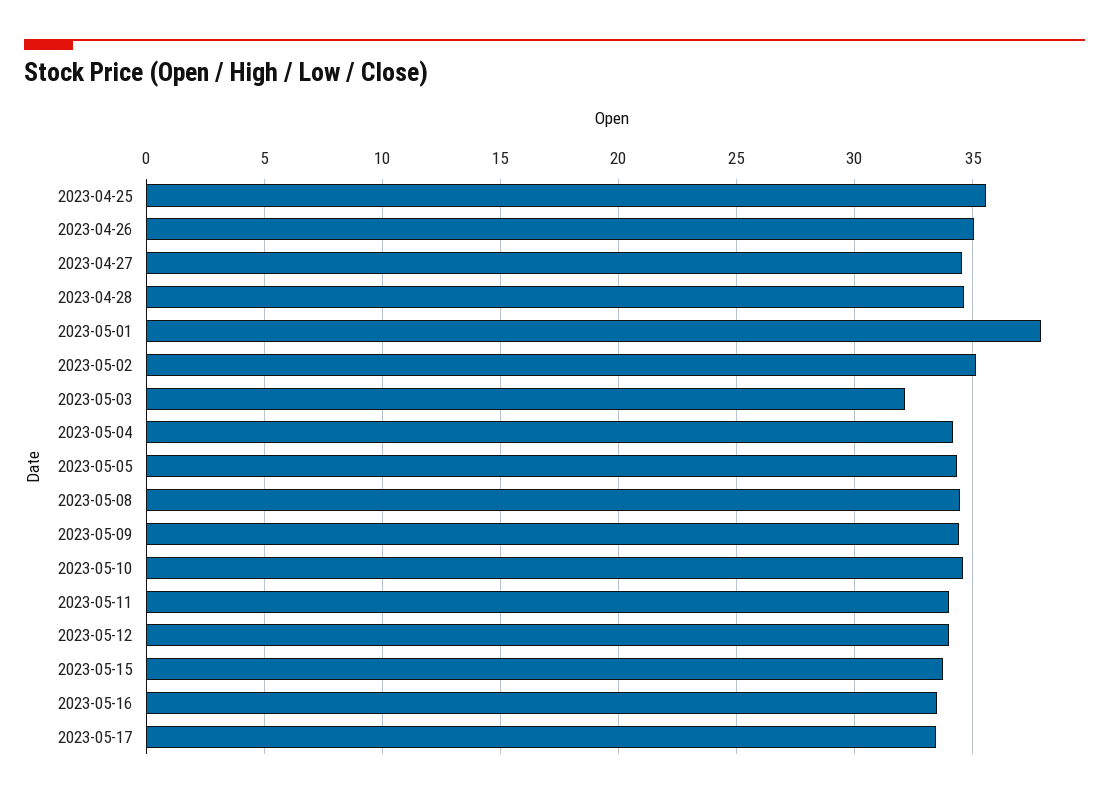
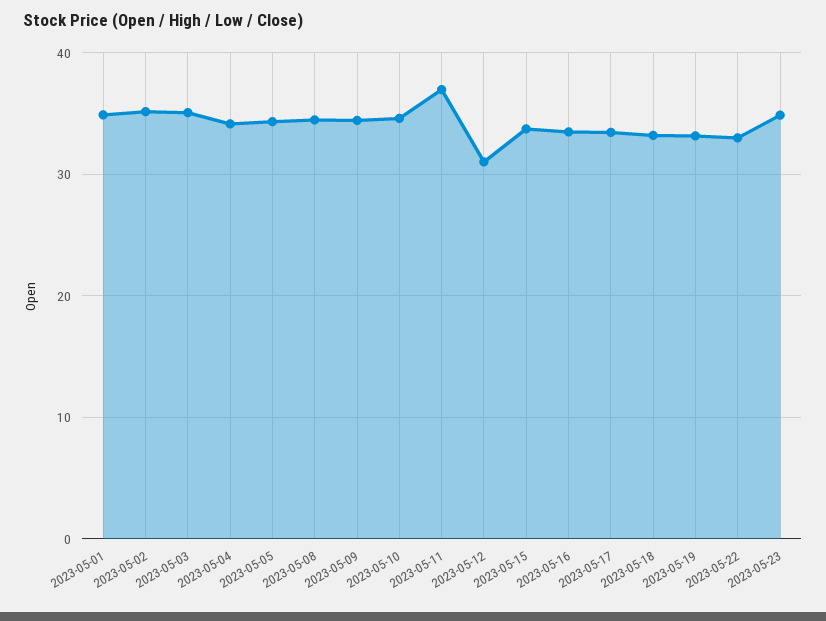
2023-04-25: 35.5 -> none
2023-04-26: 35 -> none
2023-04-27: 34.5 -> none
2023-04-28: 34.5 -> none
2023-05-01: 38 -> 35
2023-05-03: 32 -> 35
2023-05-11: 34 -> 37
2023-05-12: 34 -> 31
2023-05-18: none -> 33
2023-05-19: none -> 33
2023-05-22: none -> 33
2023-05-23: none -> 35

